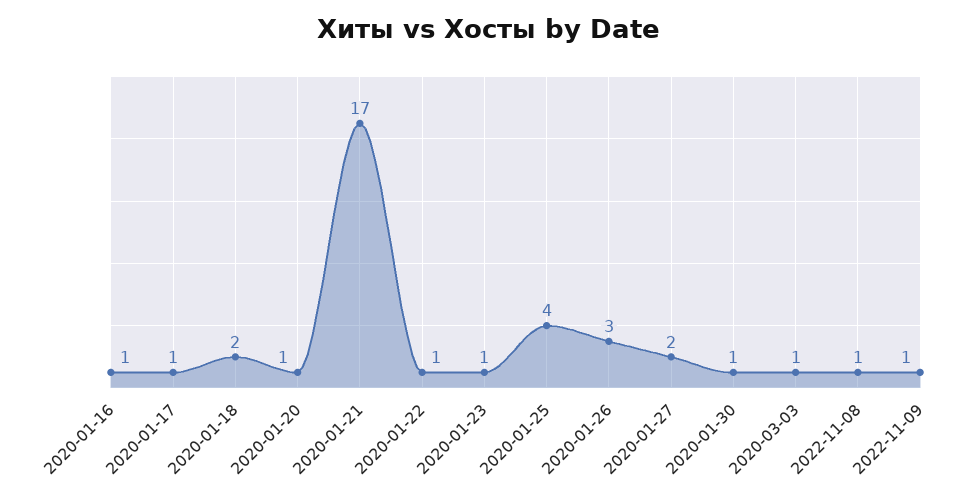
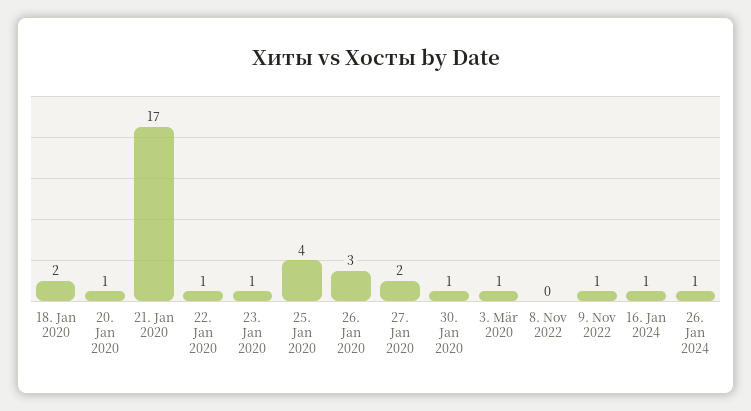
2020-01-16: 1 -> none
2020-01-17: 1 -> none
2022-11-08: 1 -> 0
16. Jan 2024: none -> 1
26. Jan 2024: none -> 1

